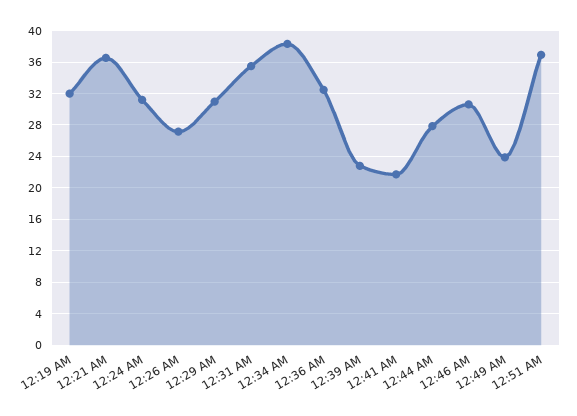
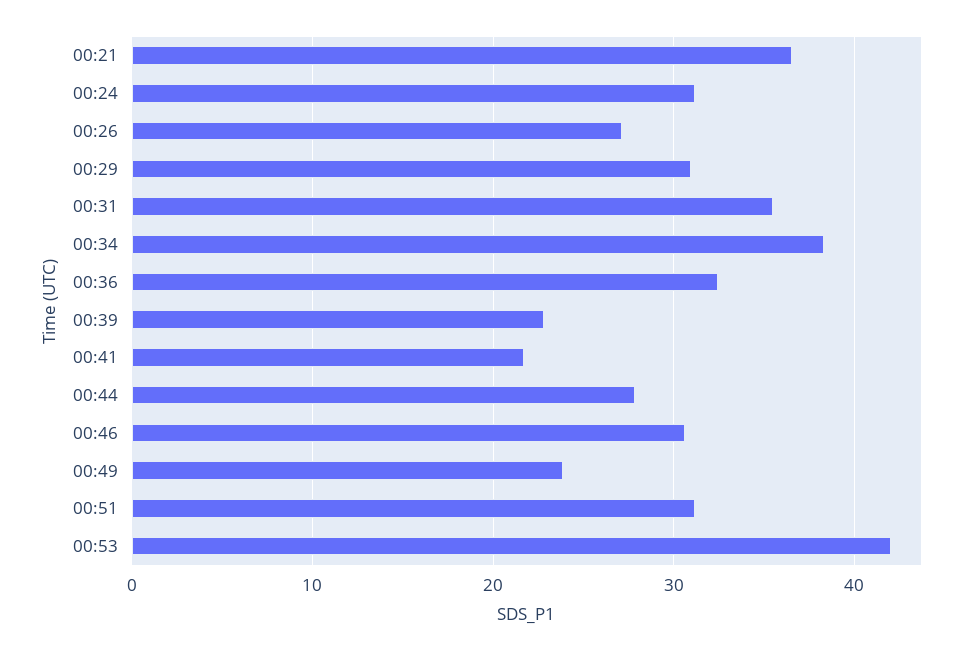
12:19 AM: 32 -> none
12:51 AM: 37 -> 31
00:53: none -> 42

